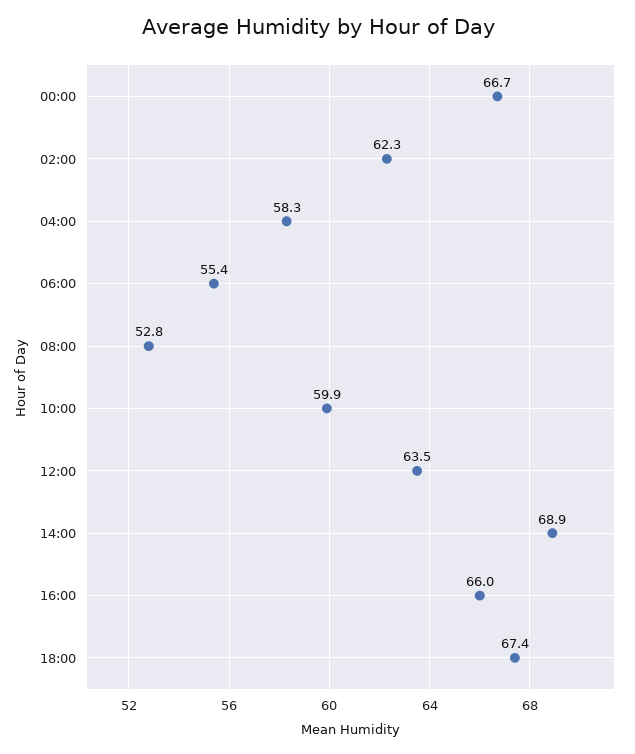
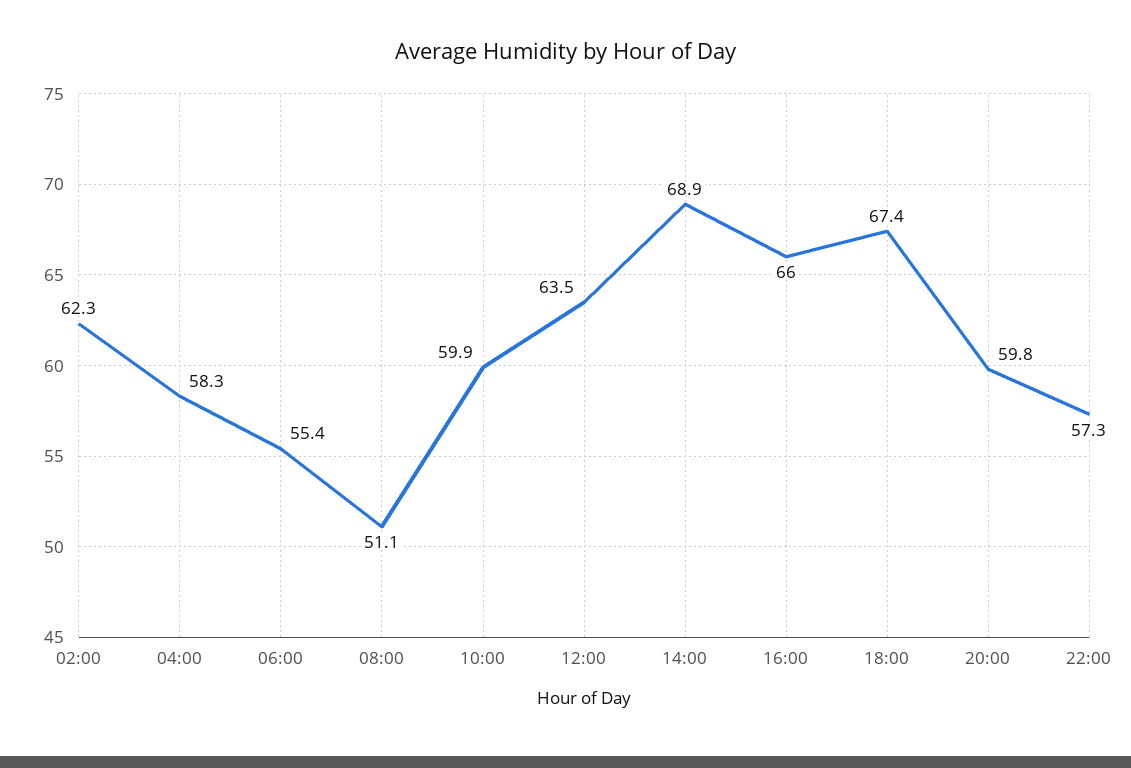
00:00: 66.7 -> none
08:00: 52.8 -> 51.1
20:00: none -> 59.8
22:00: none -> 57.3

